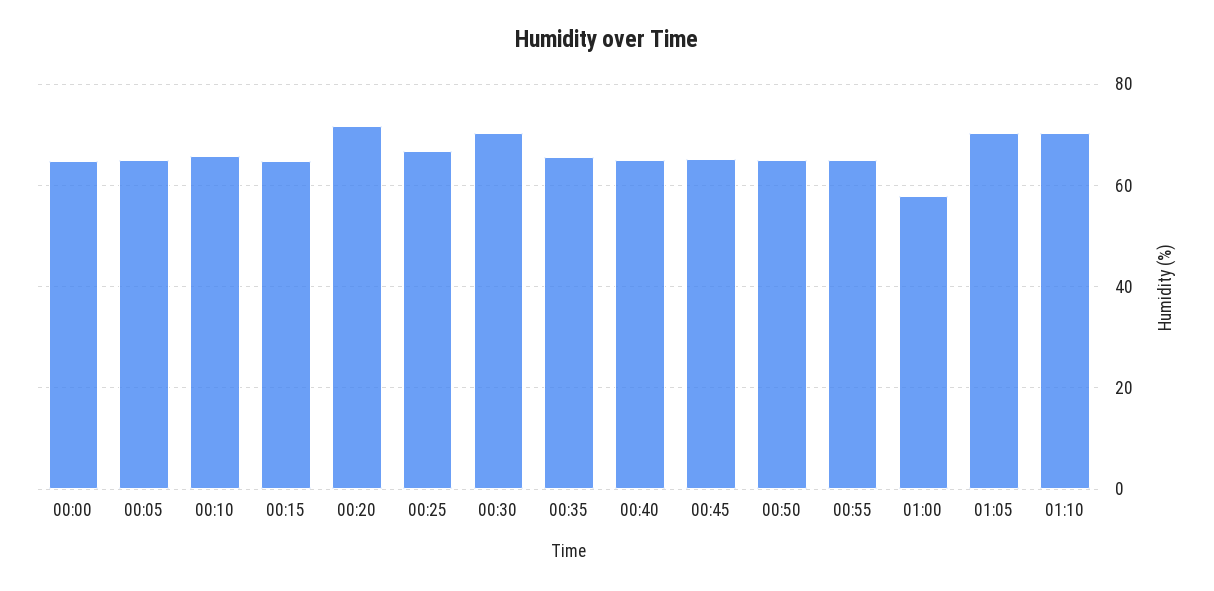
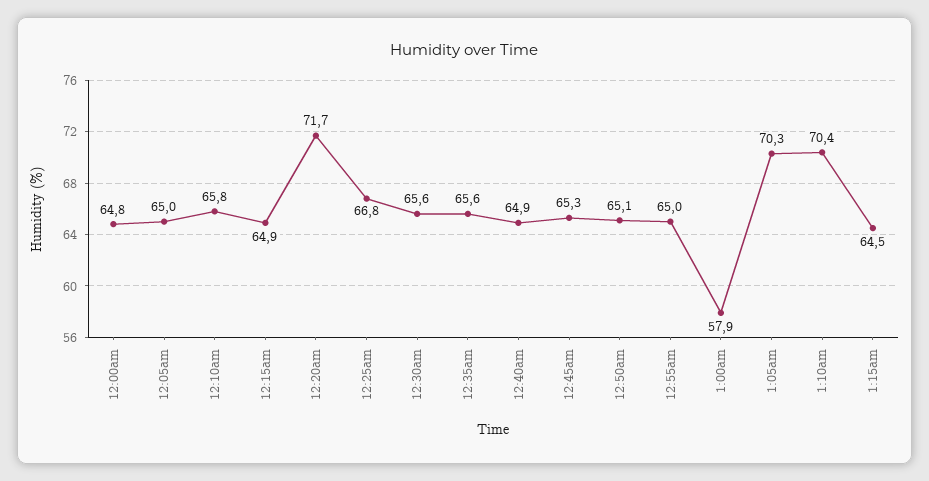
00:30: 70 -> 65.6
1:15am: none -> 64.5

